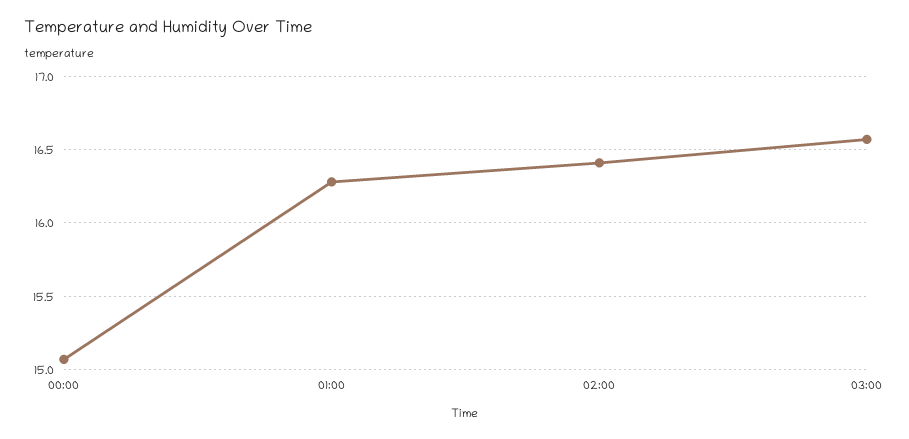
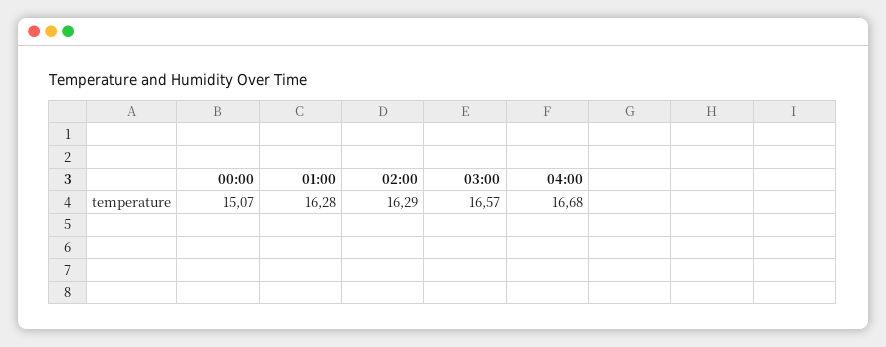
02:00: 16.4 -> 16.29
04:00: none -> 16.68

